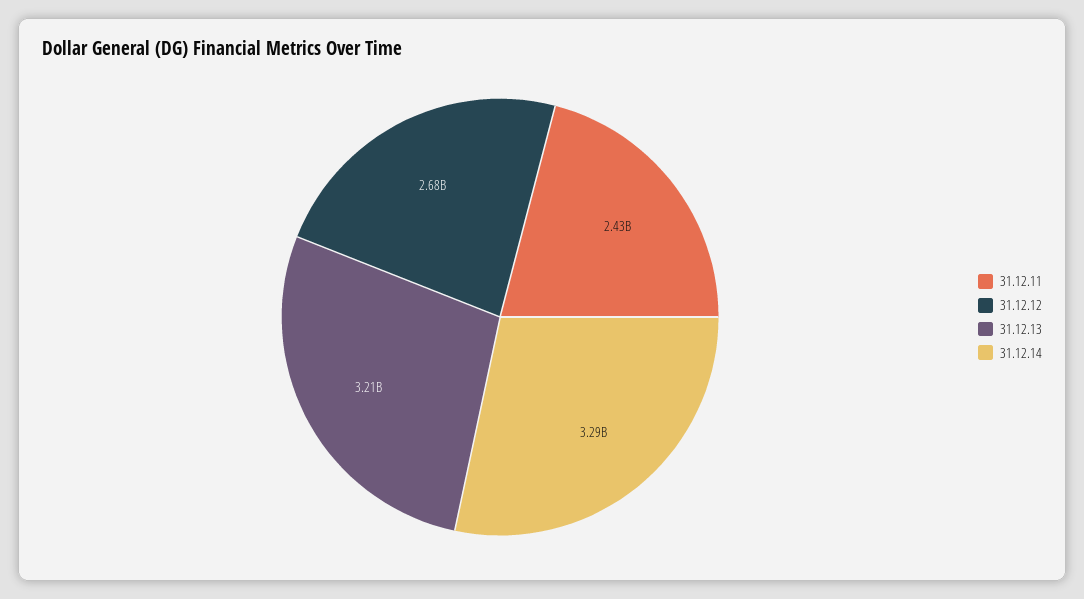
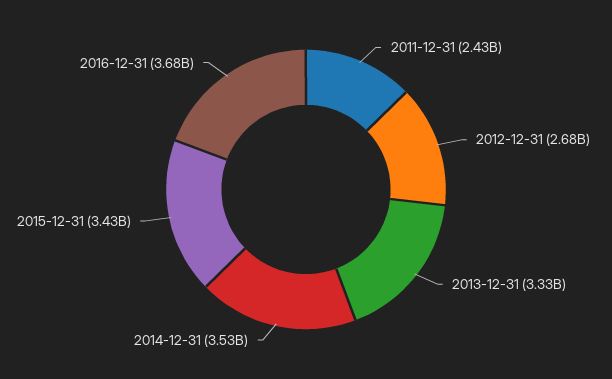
31.12.13: 3210000000 -> 3330000000
31.12.14: 3290000000 -> 3530000000
2015-12-31: none -> 3430000000
2016-12-31: none -> 3680000000

